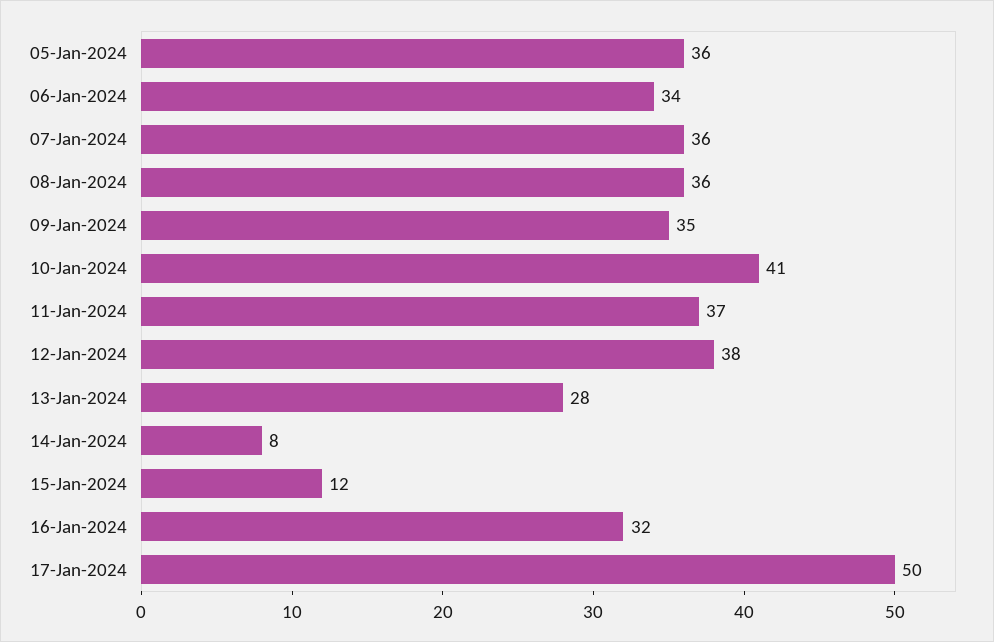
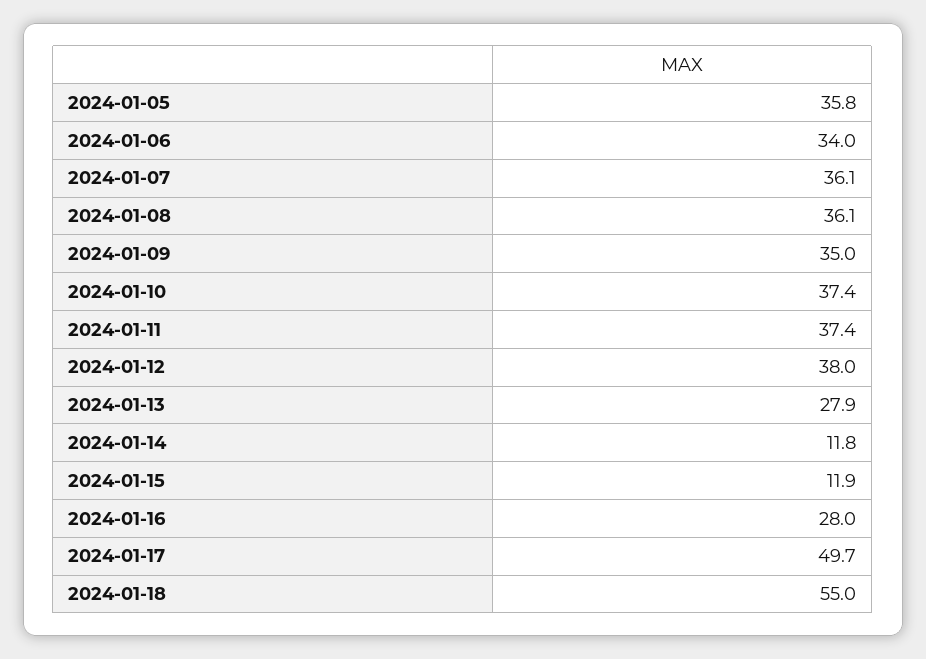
10-Jan-2024: 41 -> 37.4
14-Jan-2024: 8 -> 11.8
16-Jan-2024: 32 -> 28
2024-01-18: none -> 55

